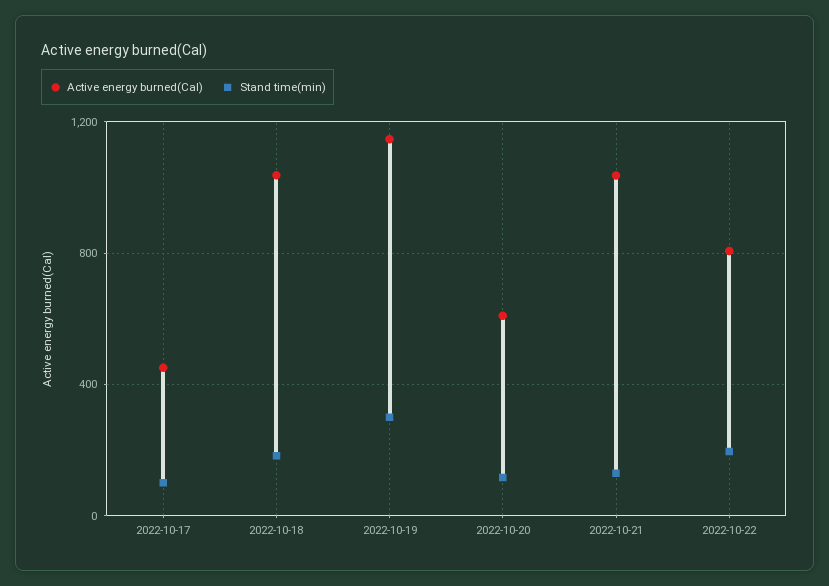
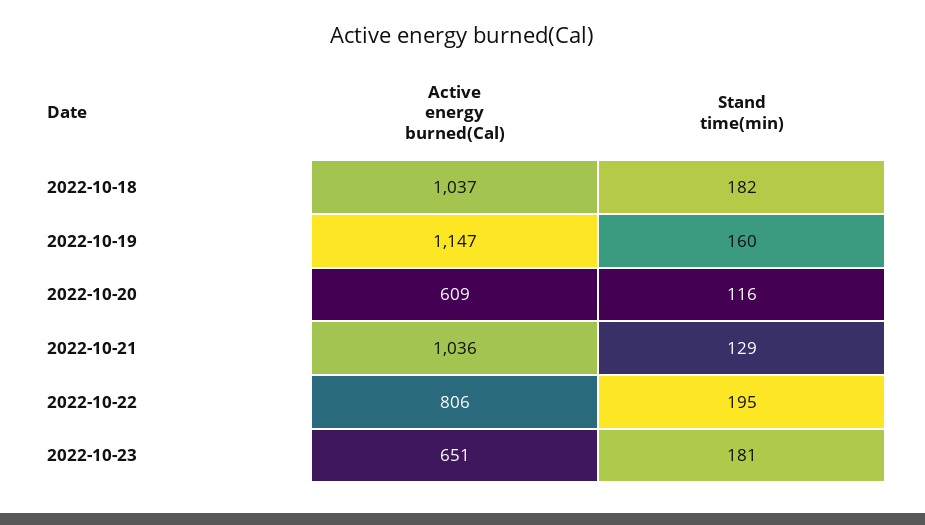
Active energy burned(Cal), 2022-10-17: 450 -> none
Stand time(min), 2022-10-17: 100 -> none
Stand time(min), 2022-10-19: 300 -> 160
Active energy burned(Cal), 2022-10-23: none -> 651
Stand time(min), 2022-10-23: none -> 181

